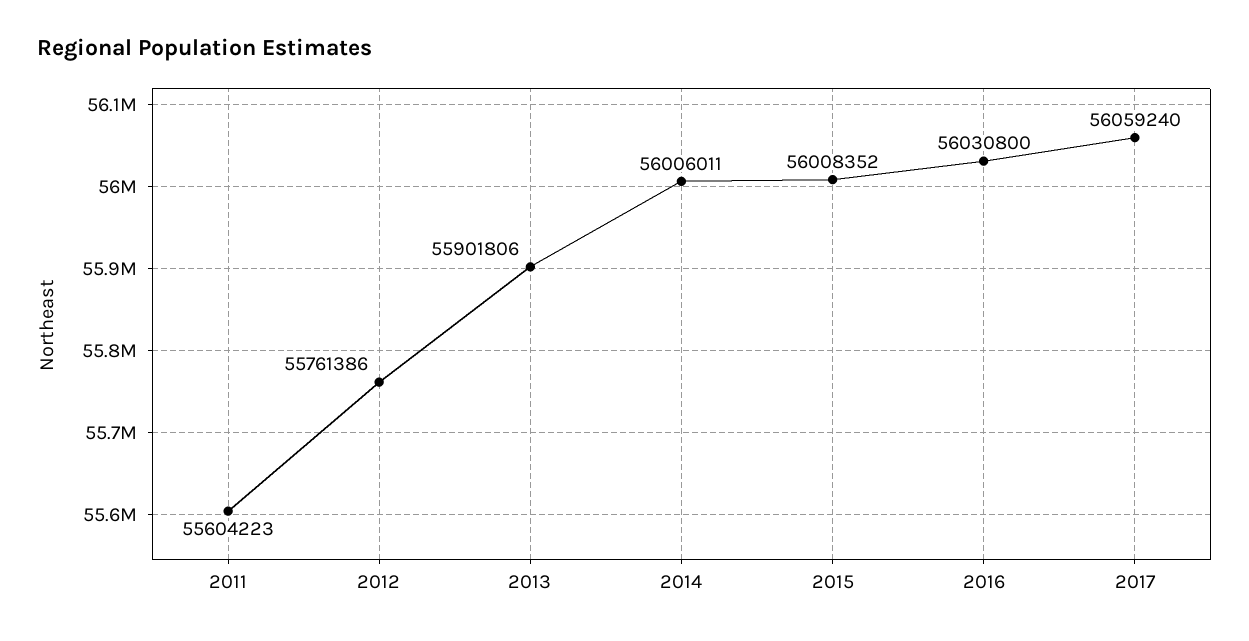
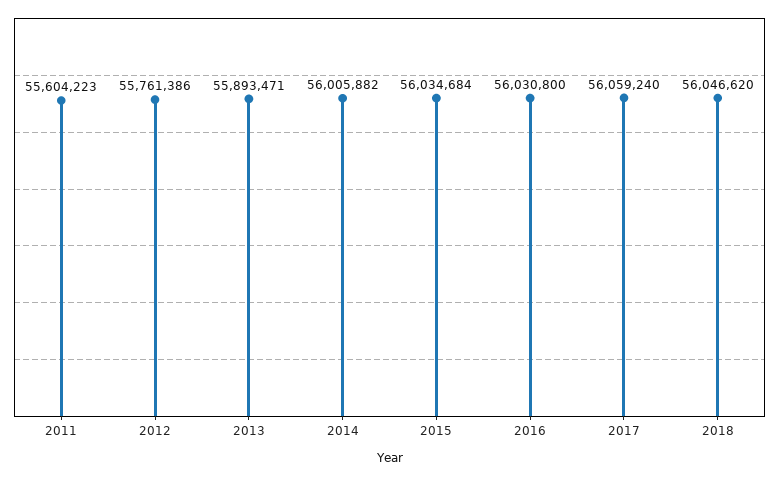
2013: 55901806 -> 55893471
2014: 56006011 -> 56005882
2015: 56008352 -> 56034684
2018: none -> 56046620

